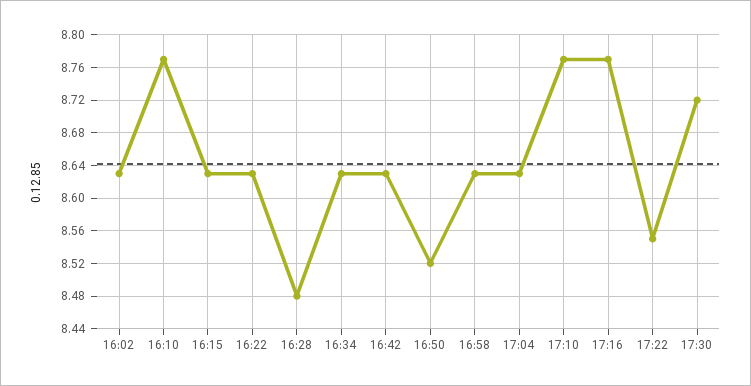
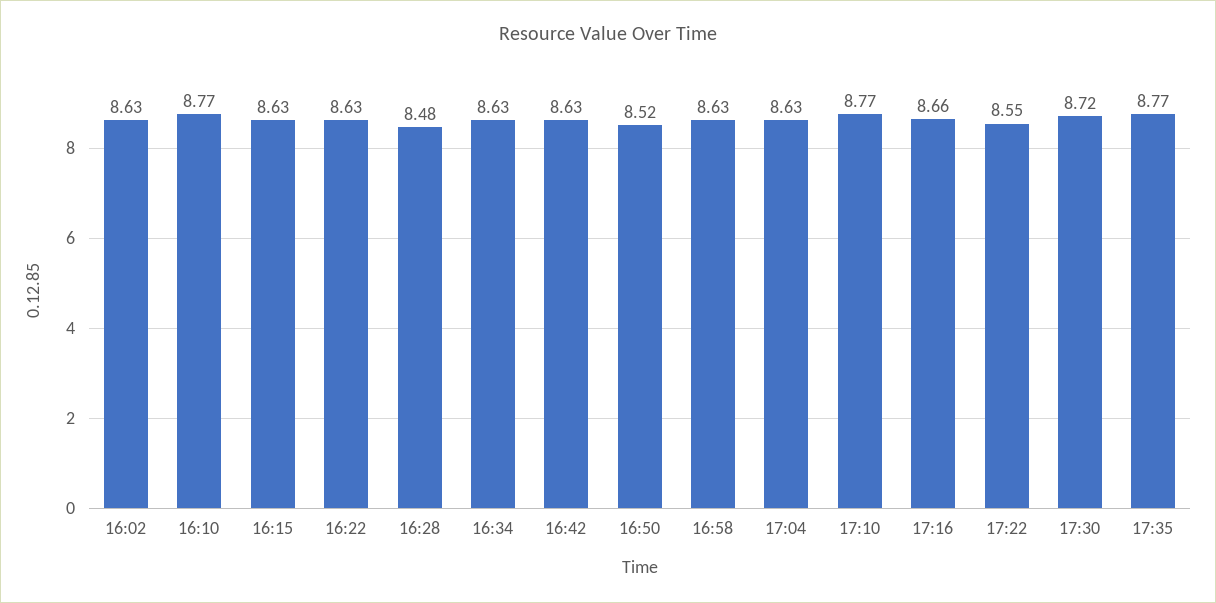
17:16: 8.77 -> 8.66
17:35: none -> 8.77

